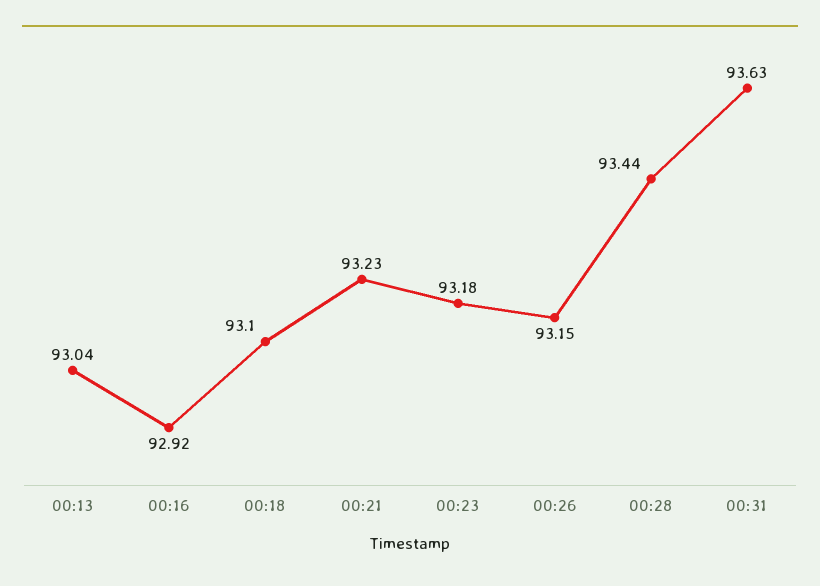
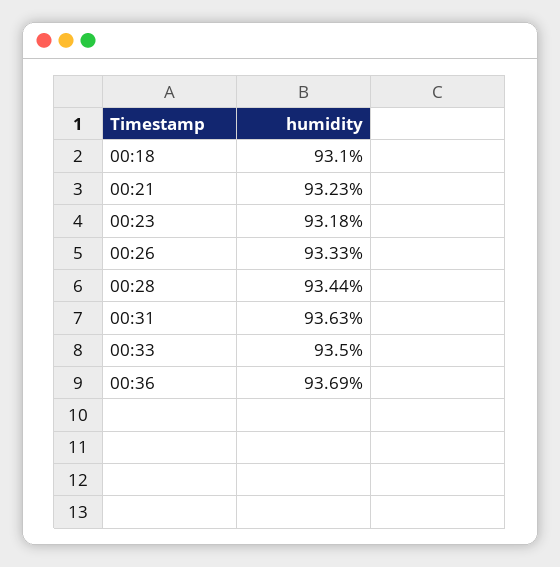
00:13: 93.04 -> none
00:16: 92.92 -> none
00:26: 93.15 -> 93.33
00:33: none -> 93.5
00:36: none -> 93.69

